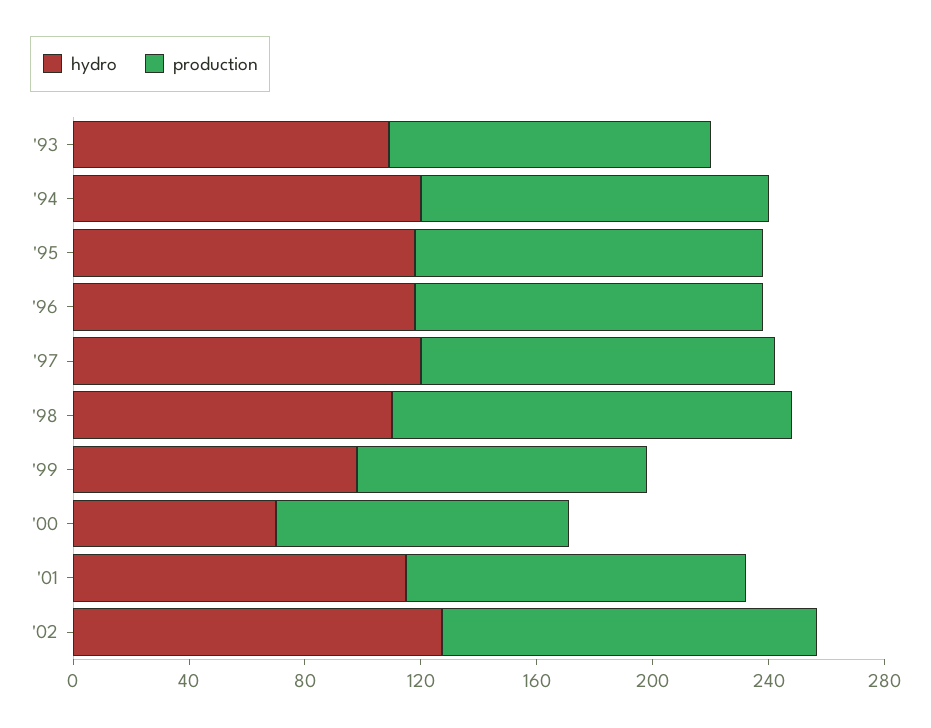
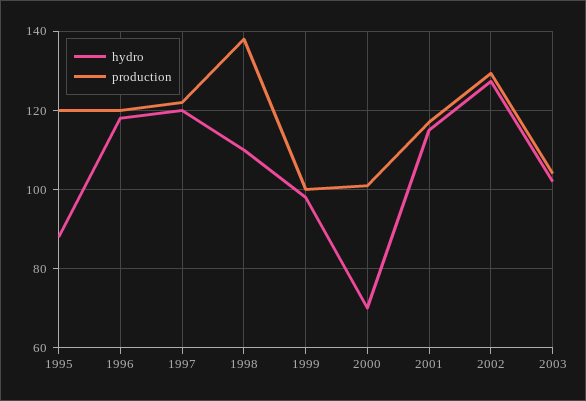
hydro, '93: 110 -> none
production, '93: 110 -> none
hydro, '94: 120 -> none
production, '94: 120 -> none
hydro, '95: 120 -> 88
hydro, 2003: none -> 102
production, 2003: none -> 104

